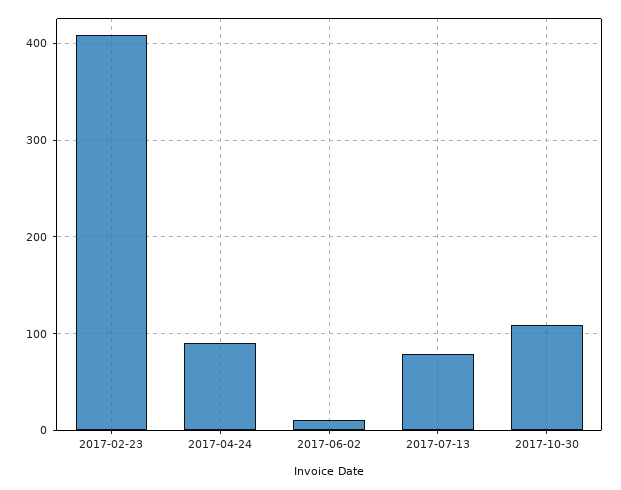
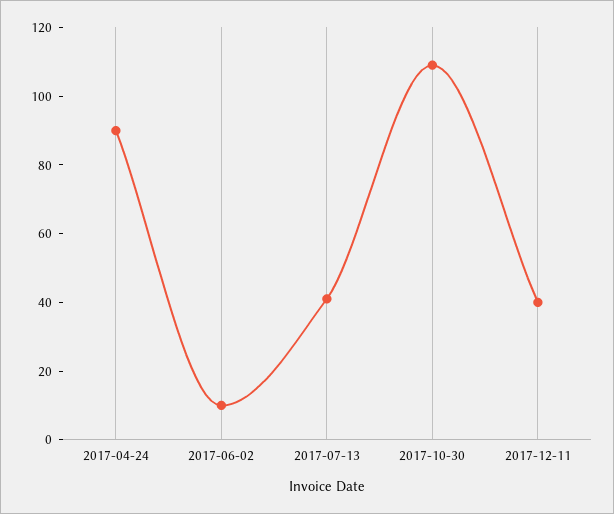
2017-02-23: 410 -> none
2017-07-13: 80 -> 40
2017-12-11: none -> 40

